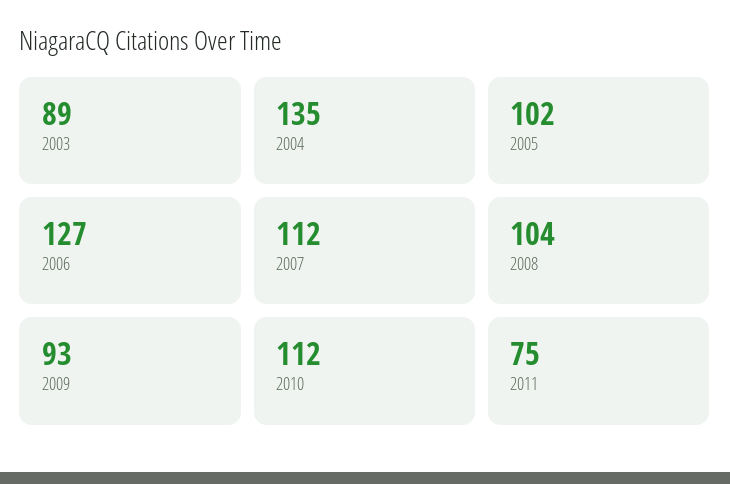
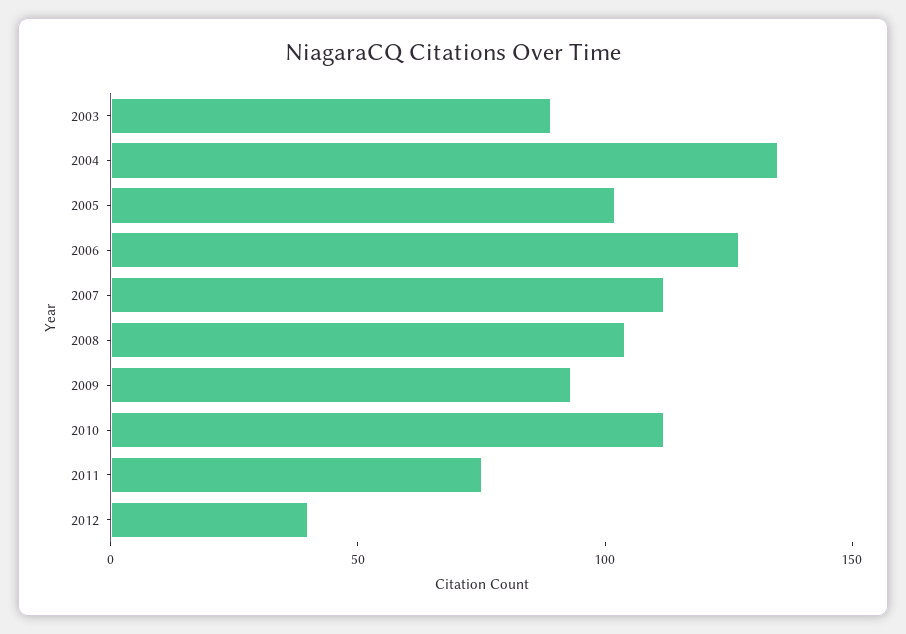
2012: none -> 40

